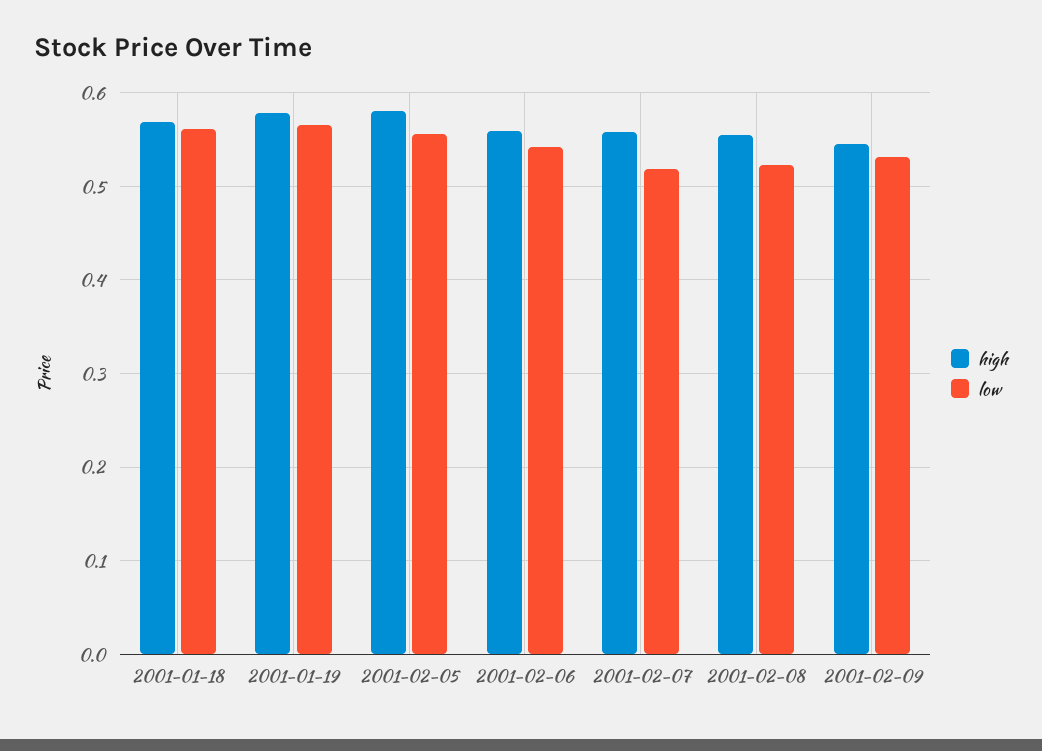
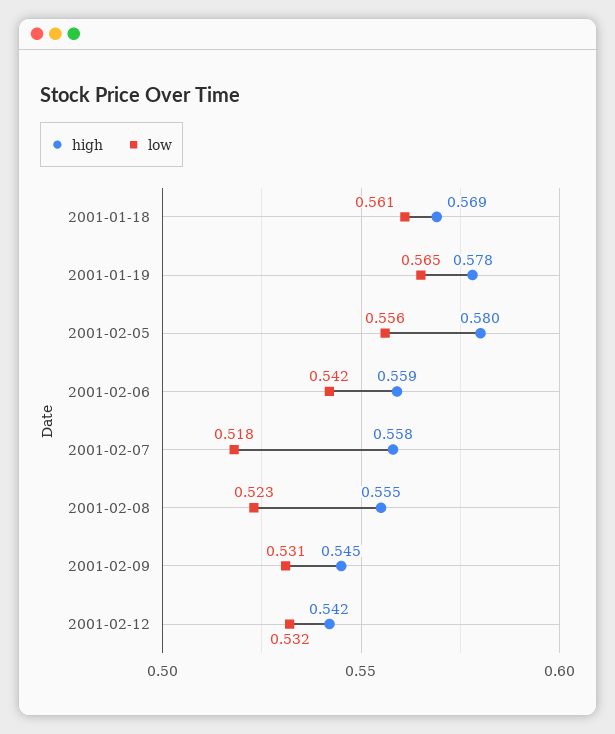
high, 2001-02-12: none -> 0.542
low, 2001-02-12: none -> 0.532

